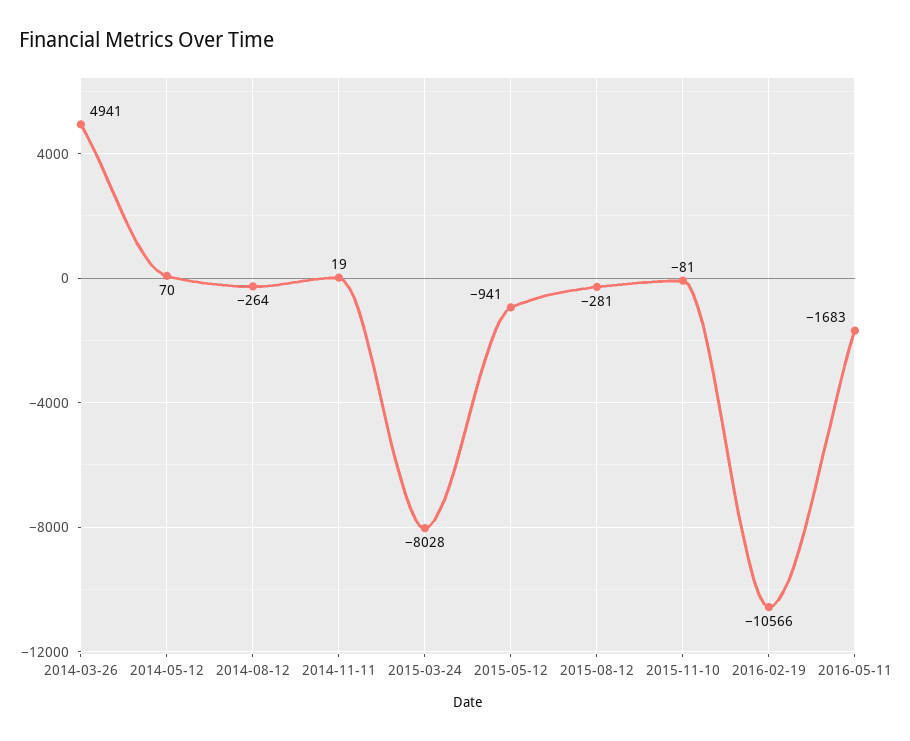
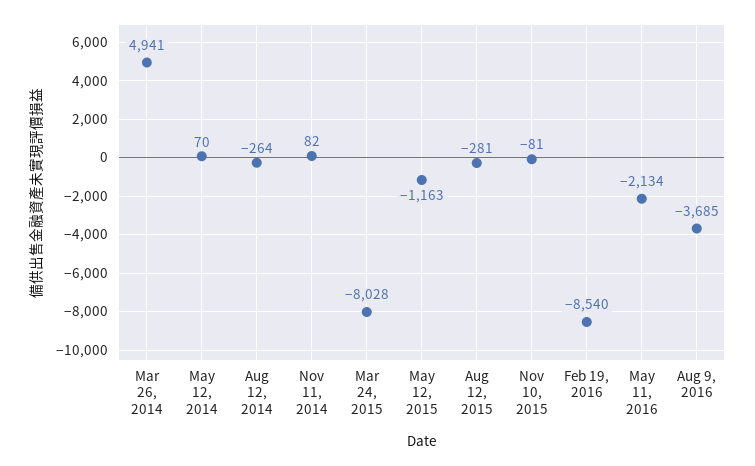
2014-11-11: 19 -> 82
2015-05-12: -941 -> -1163
2016-02-19: -10566 -> -8540
2016-05-11: -1683 -> -2134
Aug 9, 2016: none -> -3685

